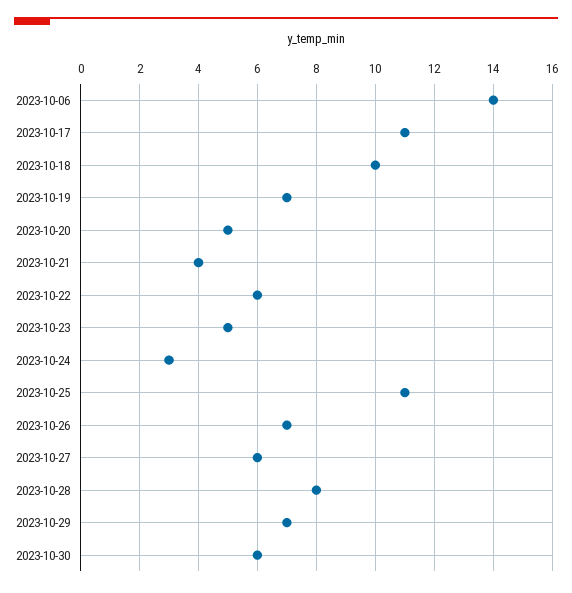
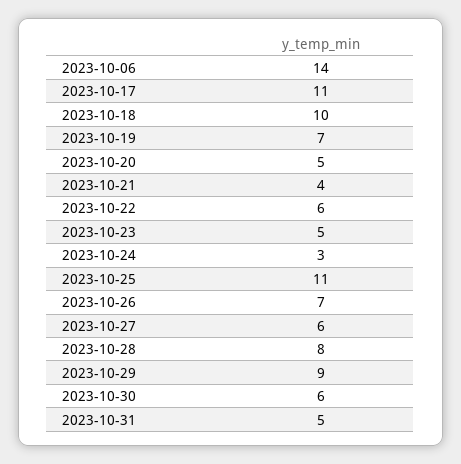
2023-10-29: 7 -> 9
2023-10-31: none -> 5

